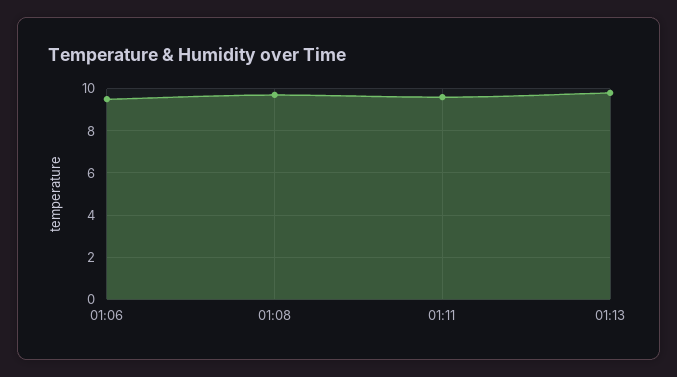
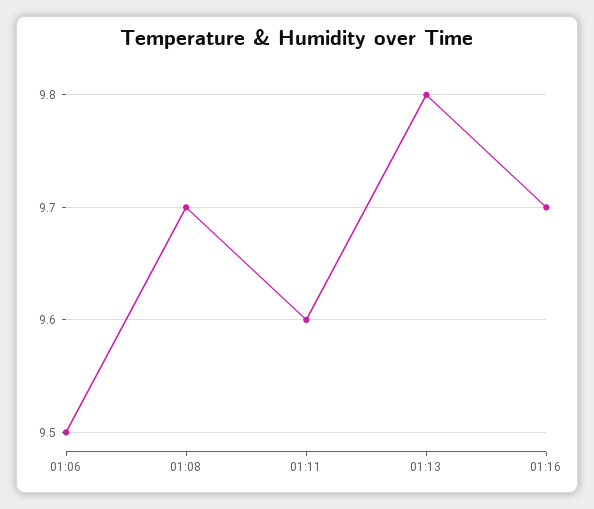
01:16: none -> 9.7

